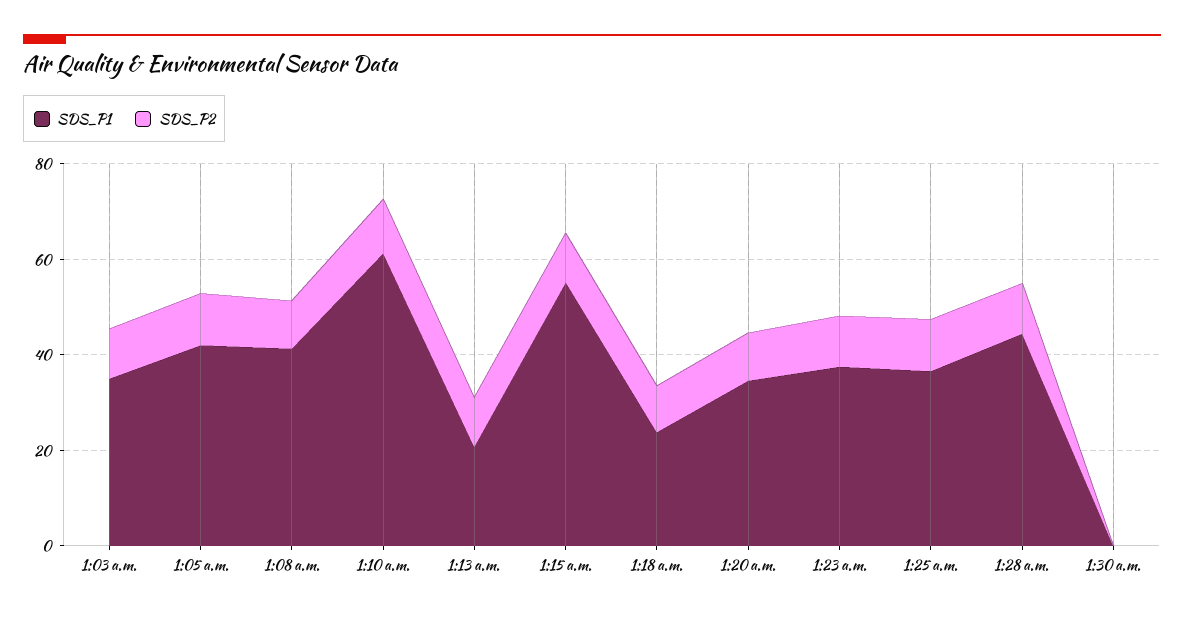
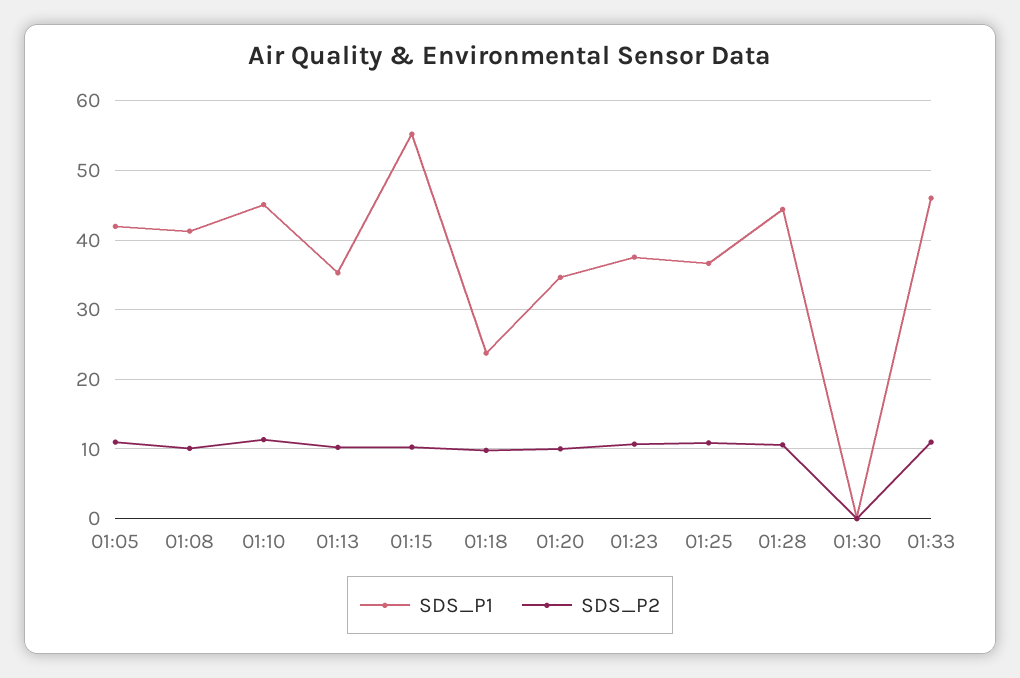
SDS_P1, 1:03 a.m.: 35 -> none
SDS_P2, 1:03 a.m.: 10 -> none
SDS_P1, 1:10 a.m.: 60 -> 45
SDS_P1, 1:13 a.m.: 20 -> 35
SDS_P1, 01:33: none -> 46
SDS_P2, 01:33: none -> 11

